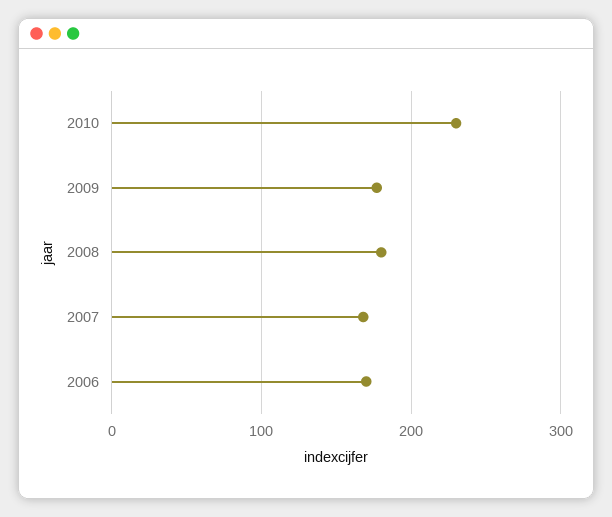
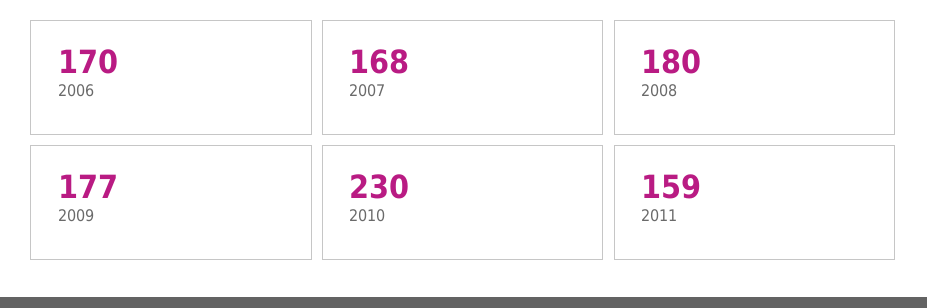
2011: none -> 159

